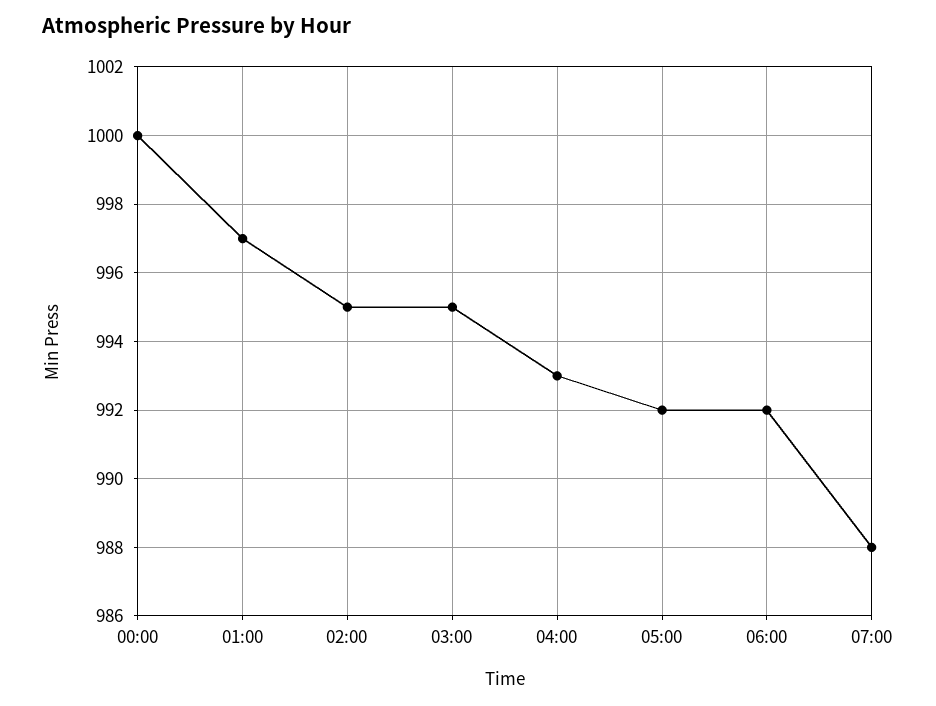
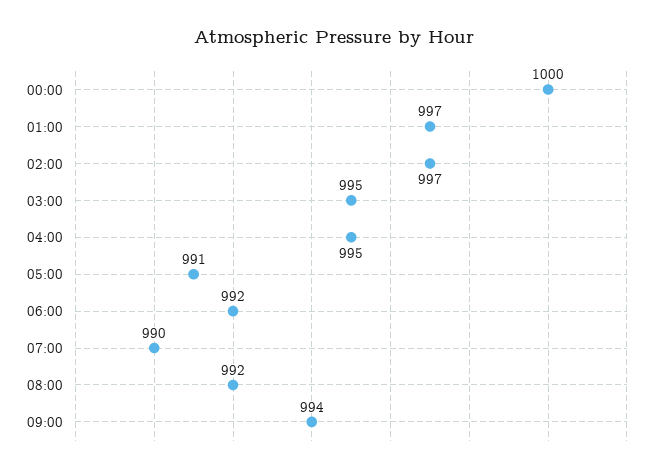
02:00: 995 -> 997
04:00: 993 -> 995
05:00: 992 -> 991
07:00: 988 -> 990
08:00: none -> 992
09:00: none -> 994

